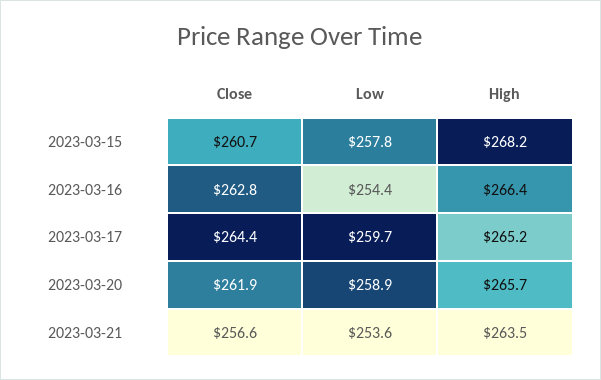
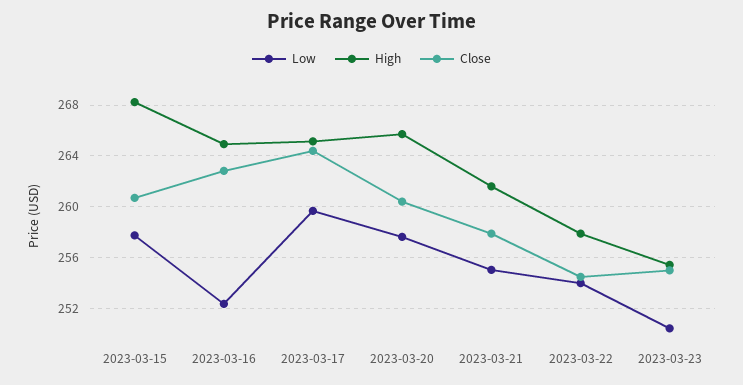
Low, 2023-03-16: 254.4 -> 252.5
High, 2023-03-16: 266.4 -> 265
Close, 2023-03-20: 261.9 -> 260.5
Low, 2023-03-20: 258.9 -> 257.5
Close, 2023-03-21: 256.6 -> 258
Low, 2023-03-21: 253.6 -> 255
High, 2023-03-21: 263.5 -> 261.5
Low, 2023-03-22: none -> 254
High, 2023-03-22: none -> 258
Close, 2023-03-22: none -> 254.5
Low, 2023-03-23: none -> 250.5
High, 2023-03-23: none -> 255.5
Close, 2023-03-23: none -> 255

